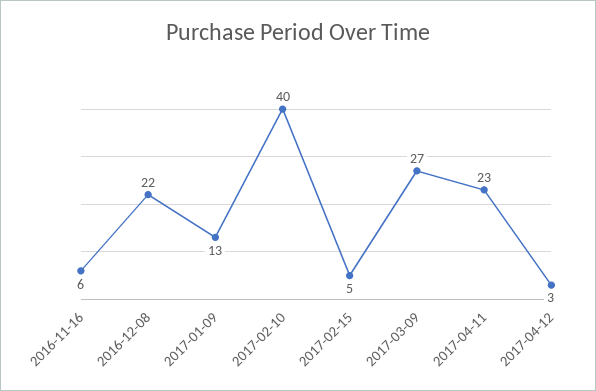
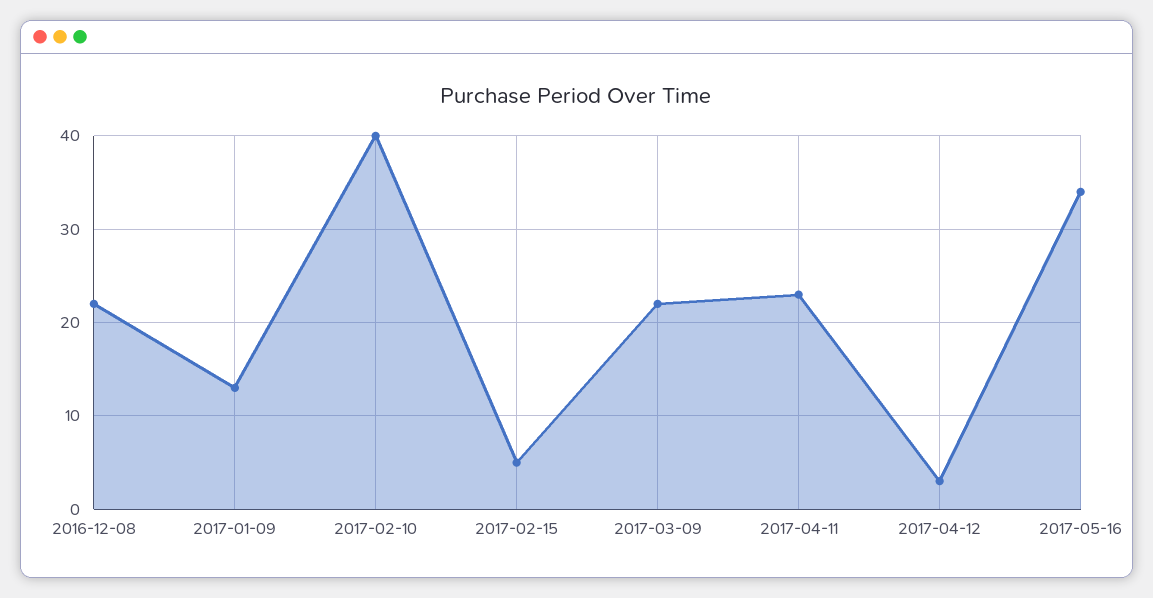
2016-11-16: 6 -> none
2017-03-09: 27 -> 22
2017-05-16: none -> 34

